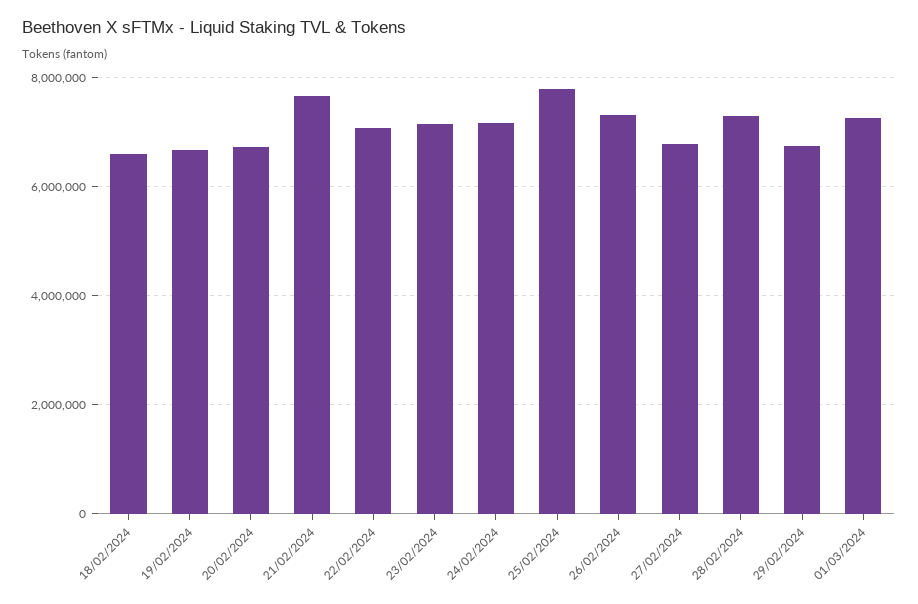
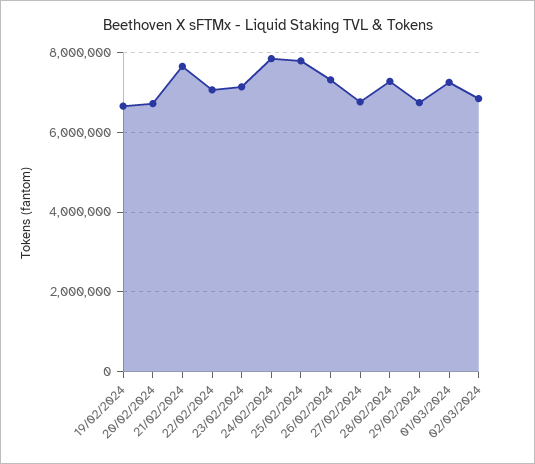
18/02/2024: 6600000 -> none
24/02/2024: 7200000 -> 7800000
02/03/2024: none -> 6800000

